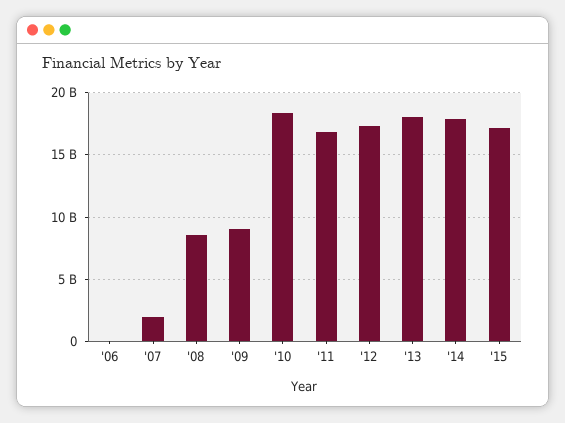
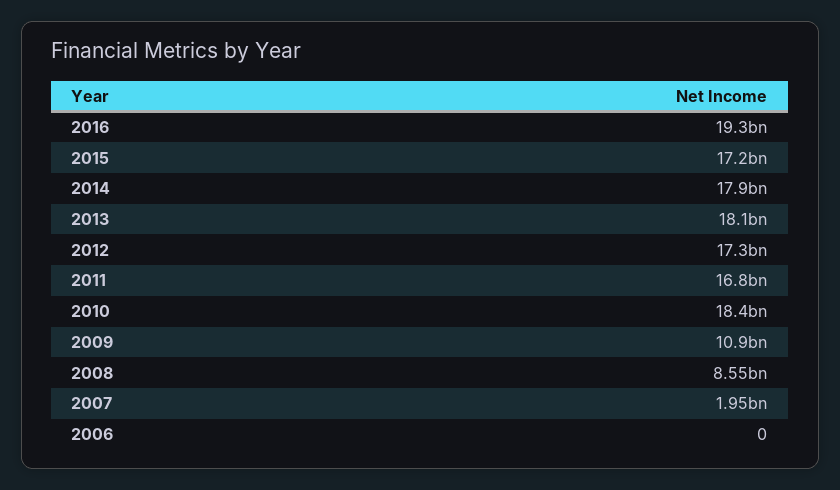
'09: 9000000000 -> 10900000000
2016: none -> 19300000000

